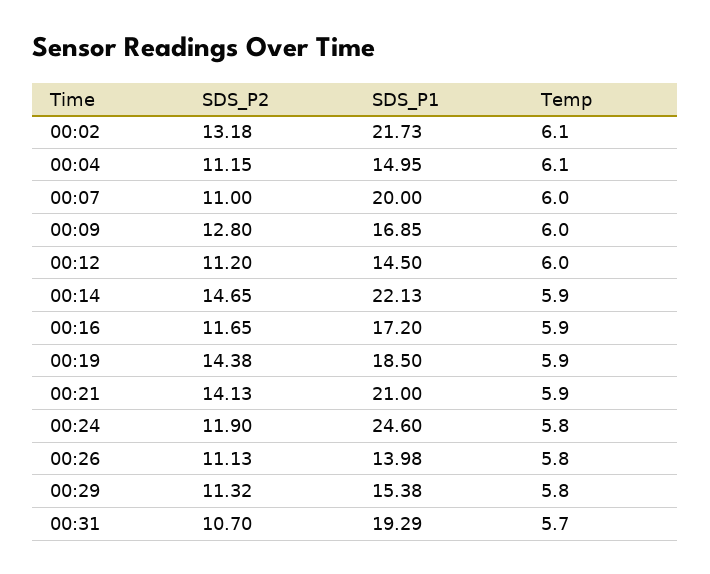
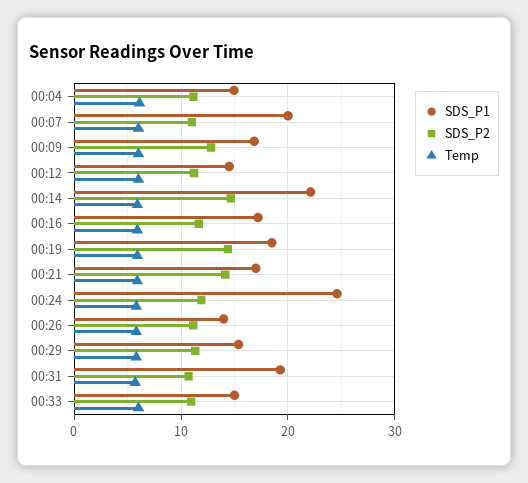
SDS_P2, 00:02: 13.18 -> none
SDS_P1, 00:02: 21.73 -> none
Temp, 00:02: 6.1 -> none
SDS_P1, 00:21: 21 -> 17
SDS_P1, 00:33: none -> 15
SDS_P2, 00:33: none -> 11
Temp, 00:33: none -> 6

